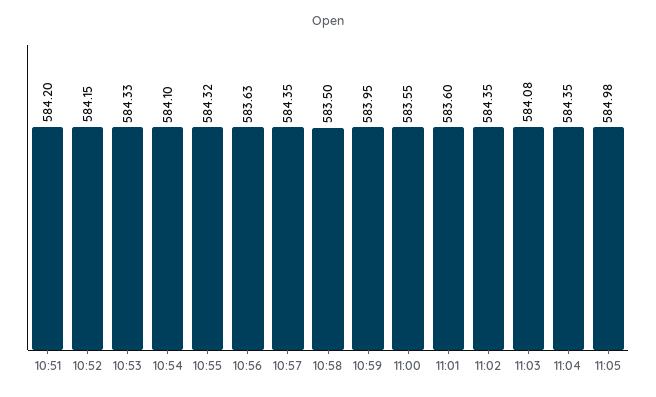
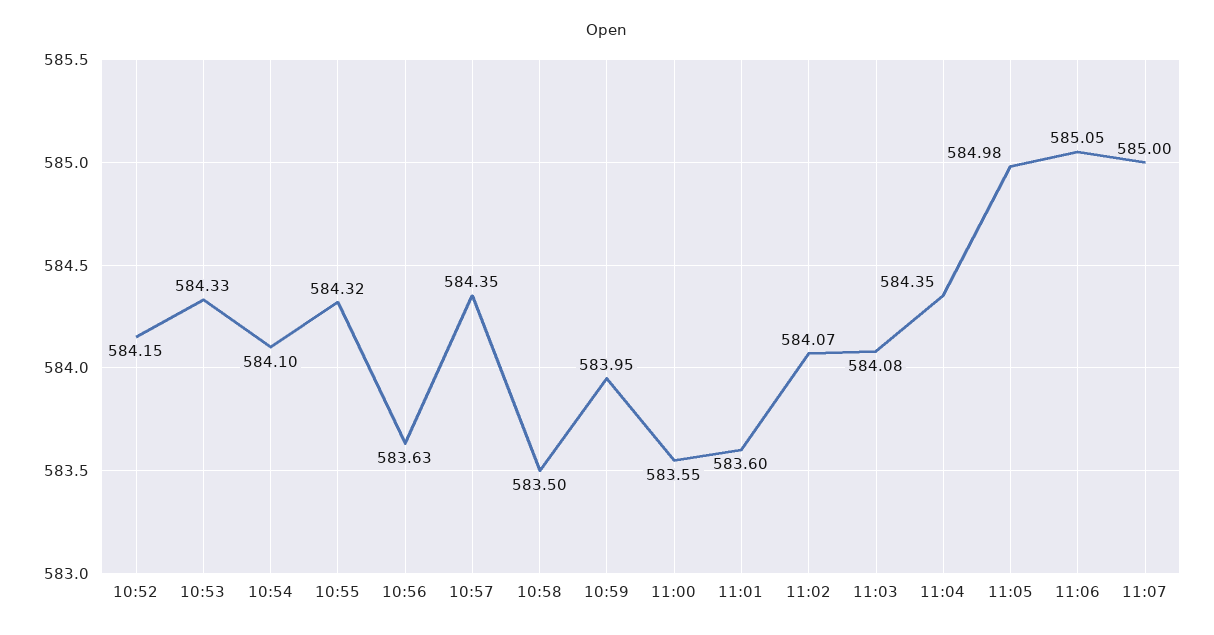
10:51: 584.2 -> none
11:02: 584.35 -> 584.07
11:06: none -> 585.05
11:07: none -> 585

